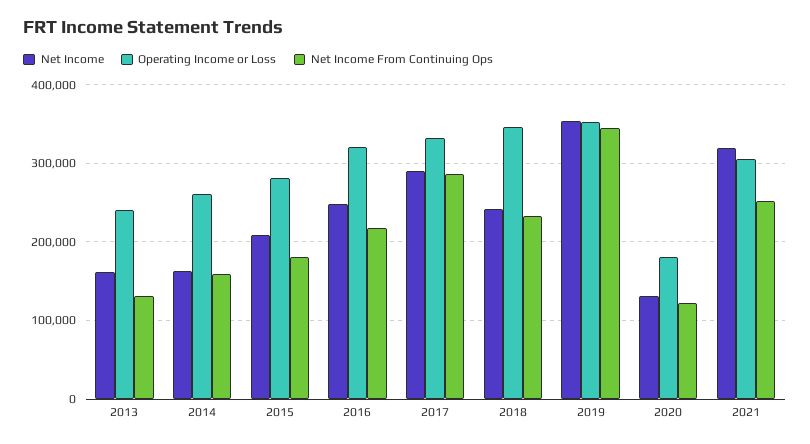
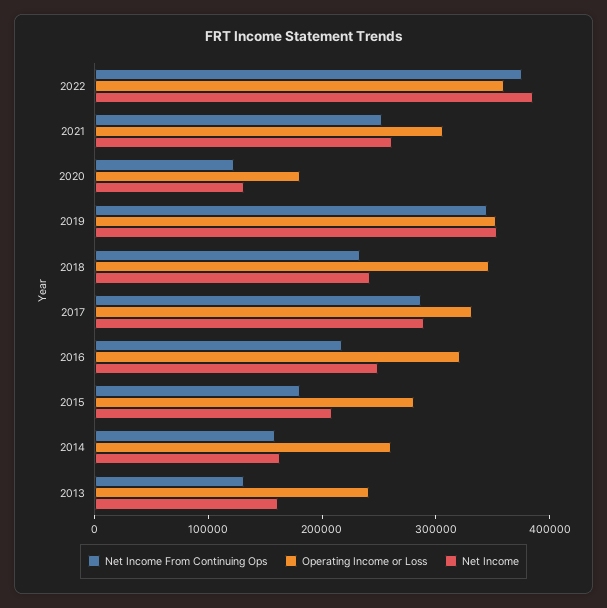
Net Income, 2021: 320000 -> 260000
Net Income From Continuing Ops, 2022: none -> 380000
Operating Income or Loss, 2022: none -> 360000
Net Income, 2022: none -> 380000

